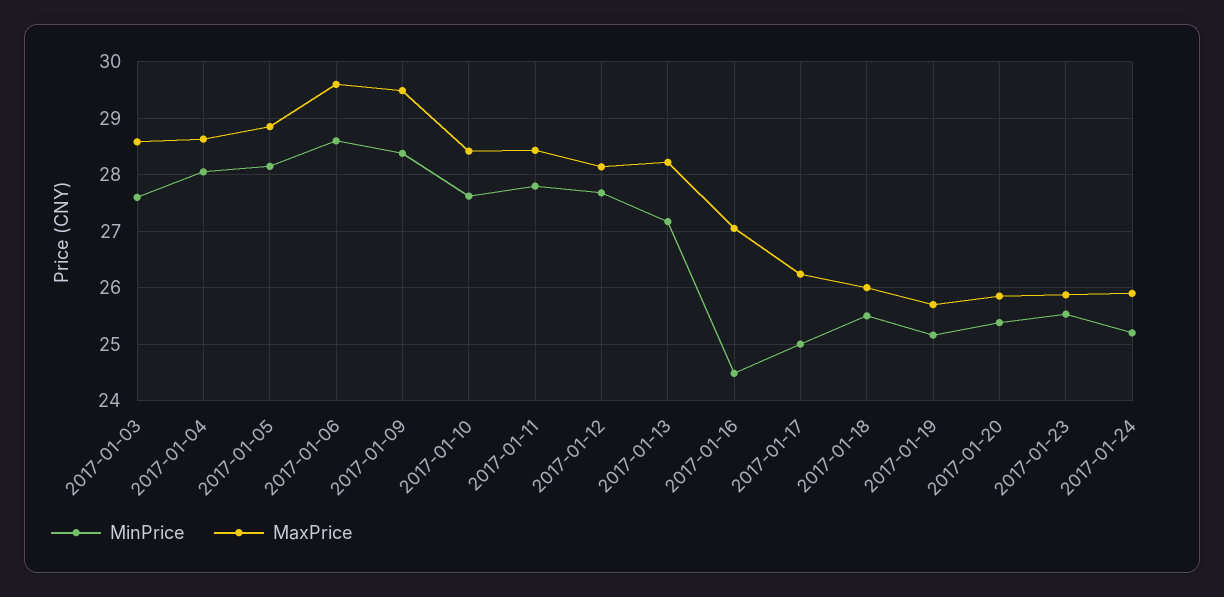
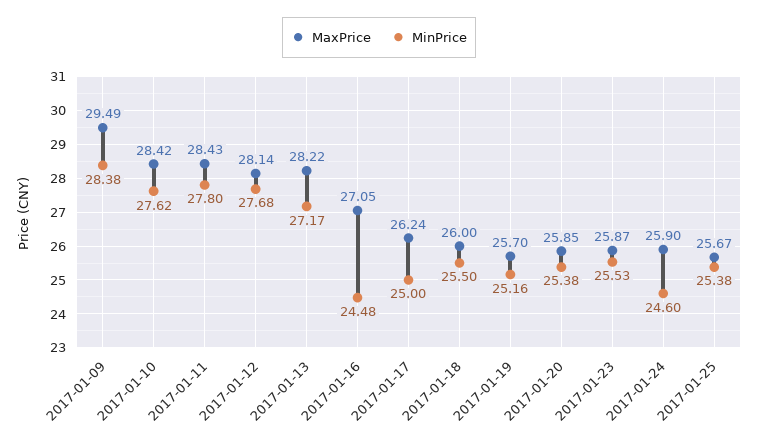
MinPrice, 2017-01-03: 27.6 -> none
MaxPrice, 2017-01-03: 28.6 -> none
MinPrice, 2017-01-04: 28 -> none
MaxPrice, 2017-01-04: 28.6 -> none
MinPrice, 2017-01-05: 28.2 -> none
MaxPrice, 2017-01-05: 28.8 -> none
MinPrice, 2017-01-06: 28.6 -> none
MaxPrice, 2017-01-06: 29.6 -> none
MinPrice, 2017-01-24: 25.2 -> 24.6
MaxPrice, 2017-01-25: none -> 25.67
MinPrice, 2017-01-25: none -> 25.38

